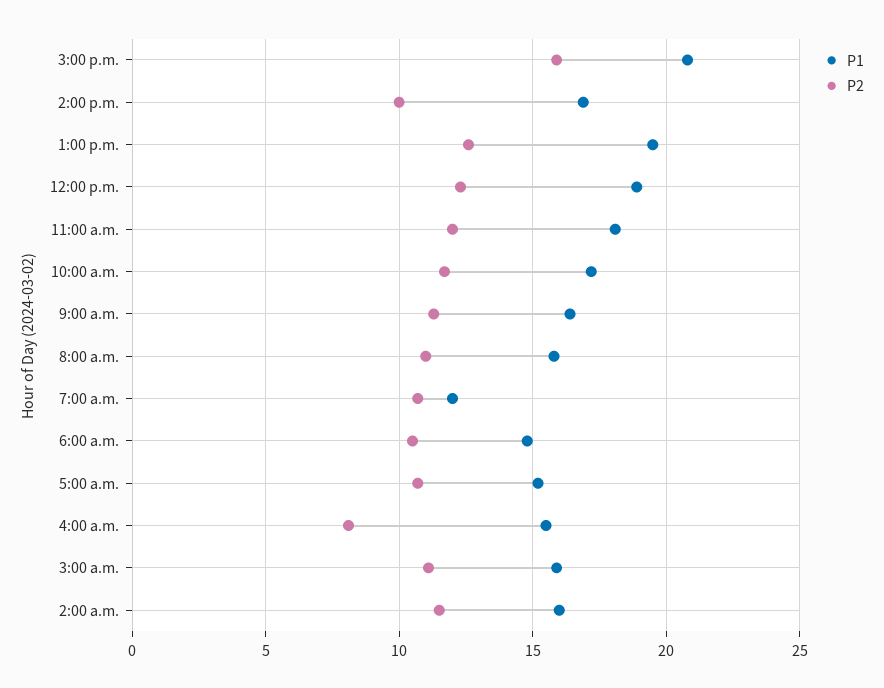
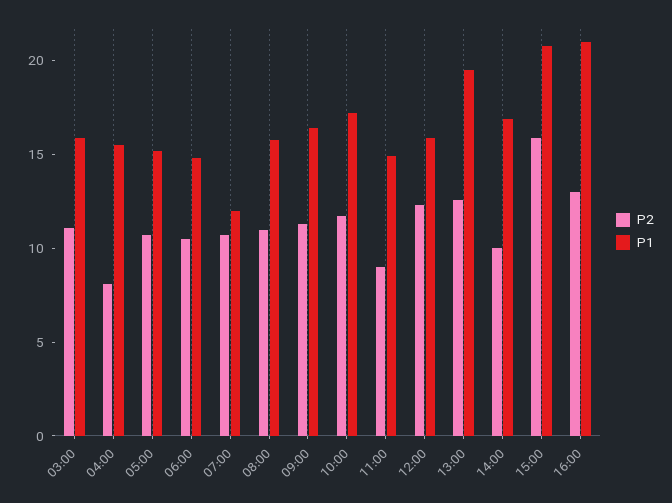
P1, 12:00 p.m.: 19 -> 16
P1, 11:00 a.m.: 18 -> 15
P2, 11:00 a.m.: 12 -> 9
P1, 2:00 a.m.: 16 -> none
P2, 2:00 a.m.: 11.5 -> none
P2, 16:00: none -> 13
P1, 16:00: none -> 21

